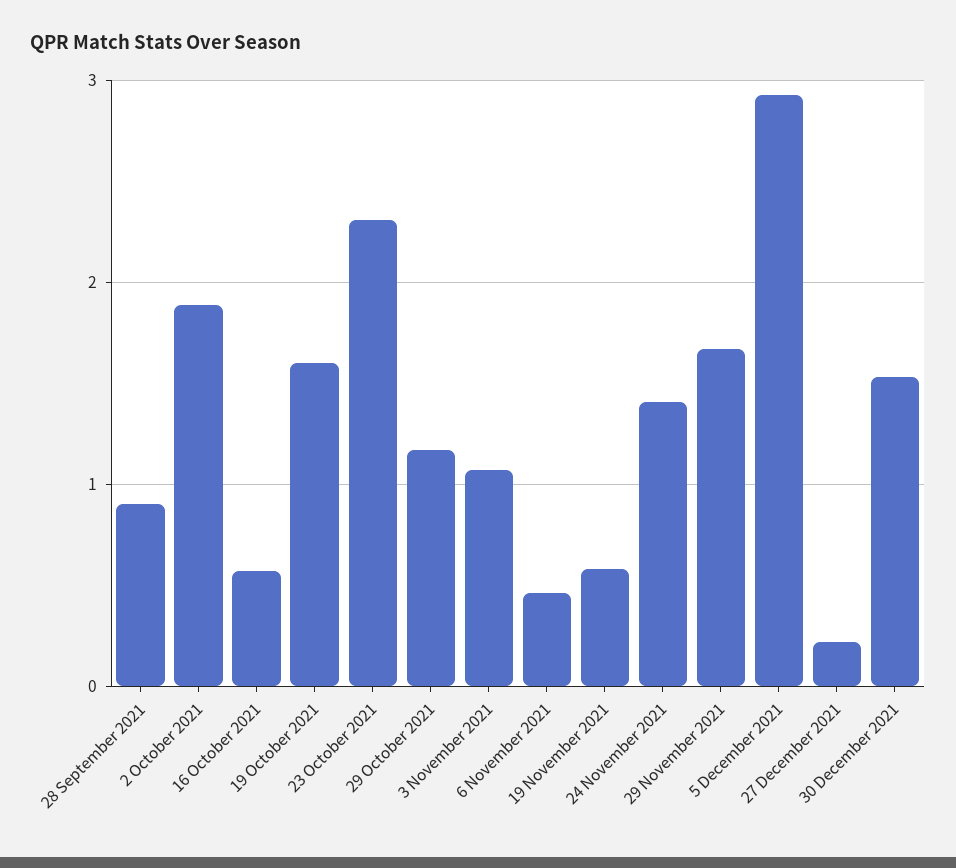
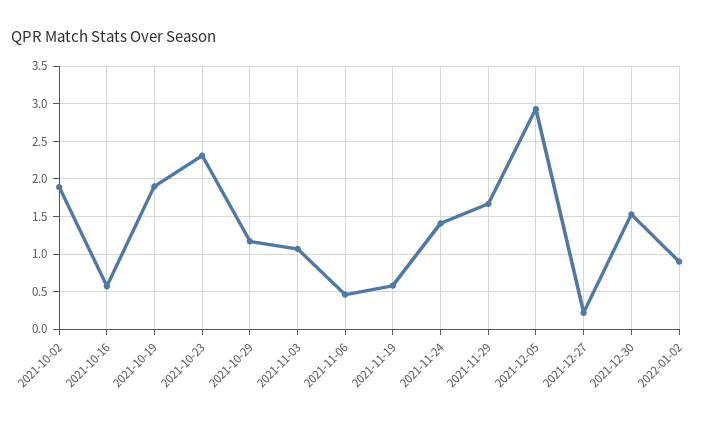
28 September 2021: 0.9 -> none
19 October 2021: 1.6 -> 1.9
2022-01-02: none -> 0.9

